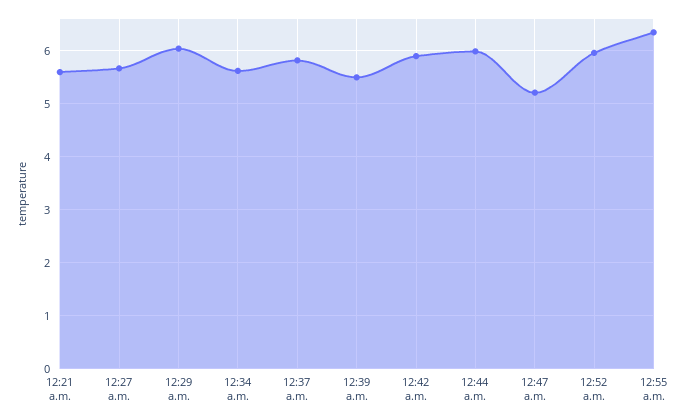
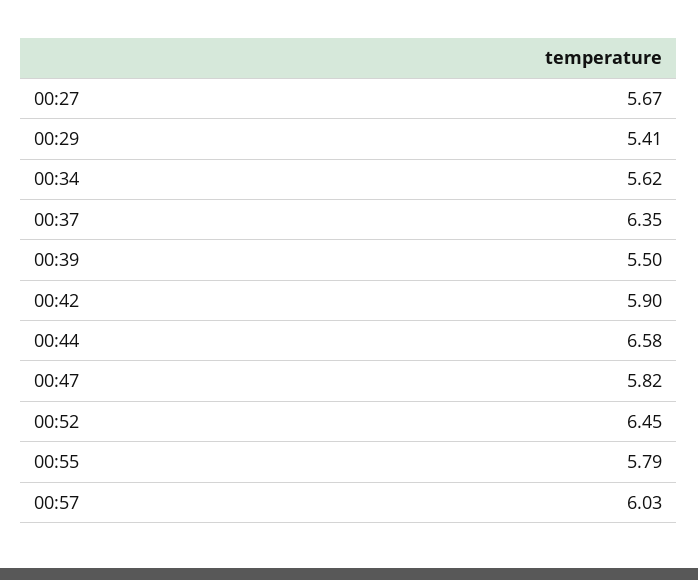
12:21 a.m.: 5.6 -> none
12:29 a.m.: 6 -> 5.41
12:37 a.m.: 5.8 -> 6.35
12:44 a.m.: 6 -> 6.58
12:47 a.m.: 5.2 -> 5.82
12:52 a.m.: 6 -> 6.45
12:55 a.m.: 6.4 -> 5.79
00:57: none -> 6.03

